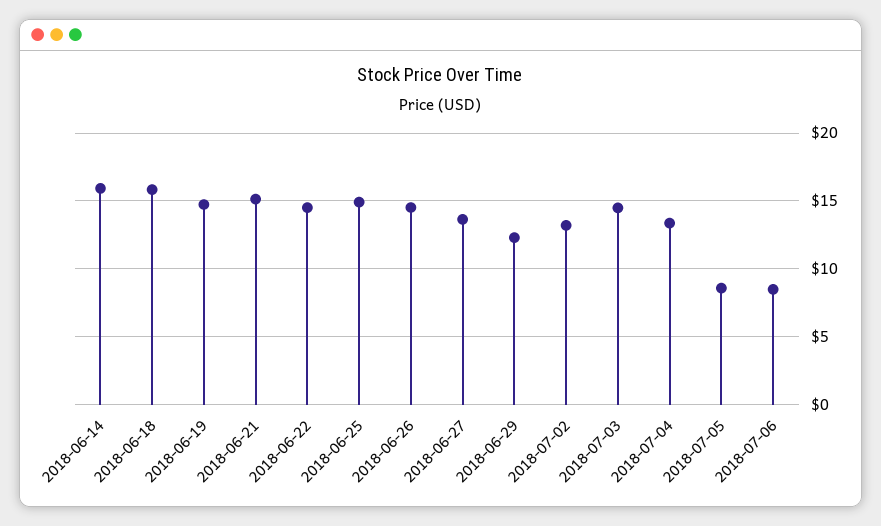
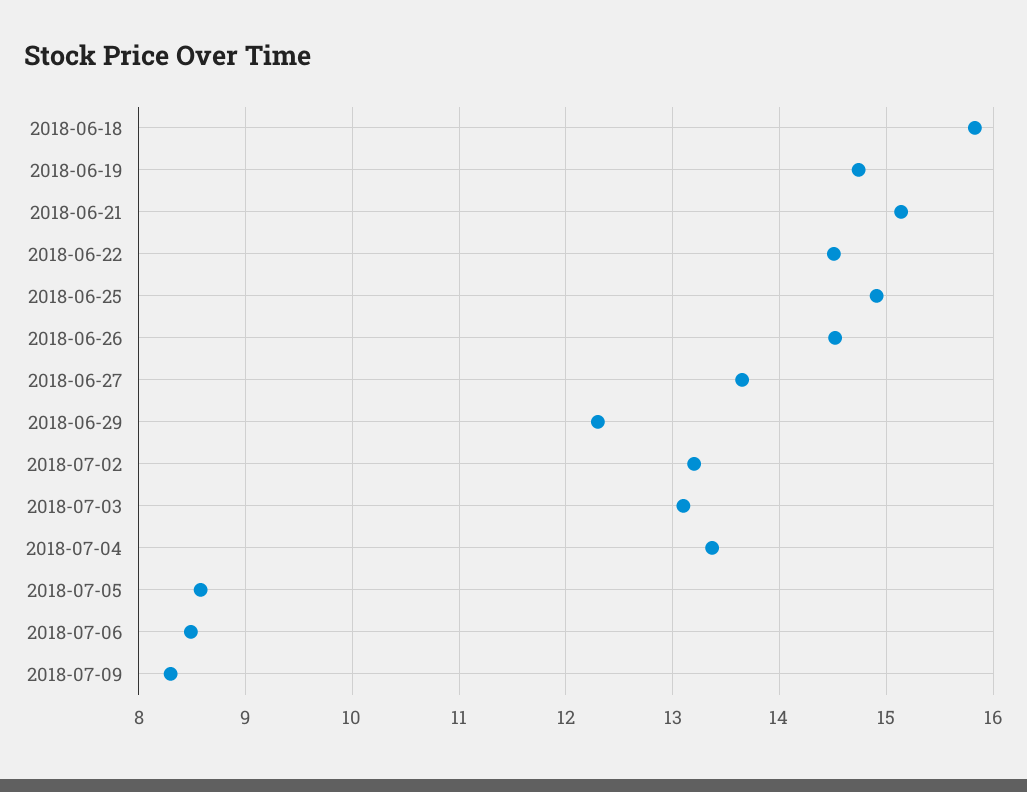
2018-06-14: 16 -> none
2018-07-03: 14.5 -> 13.1
2018-07-09: none -> 8.3

